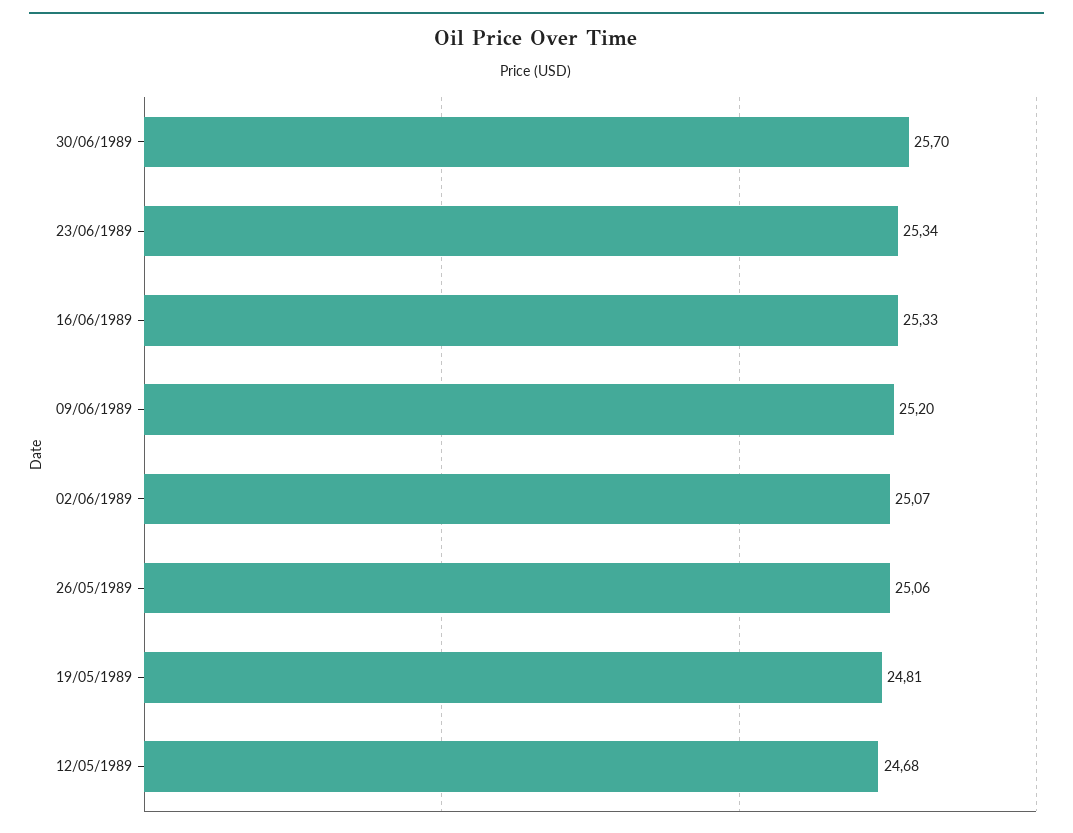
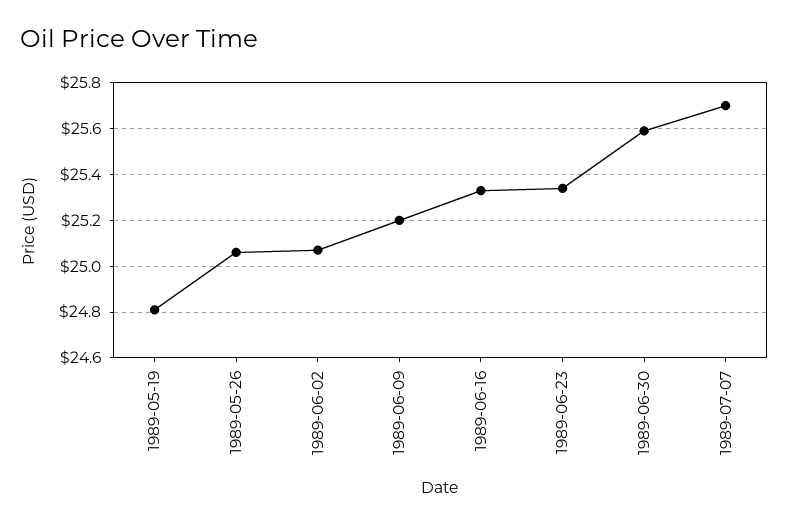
30/06/1989: 25.7 -> 25.6
12/05/1989: 24.68 -> none
1989-07-07: none -> 25.7

